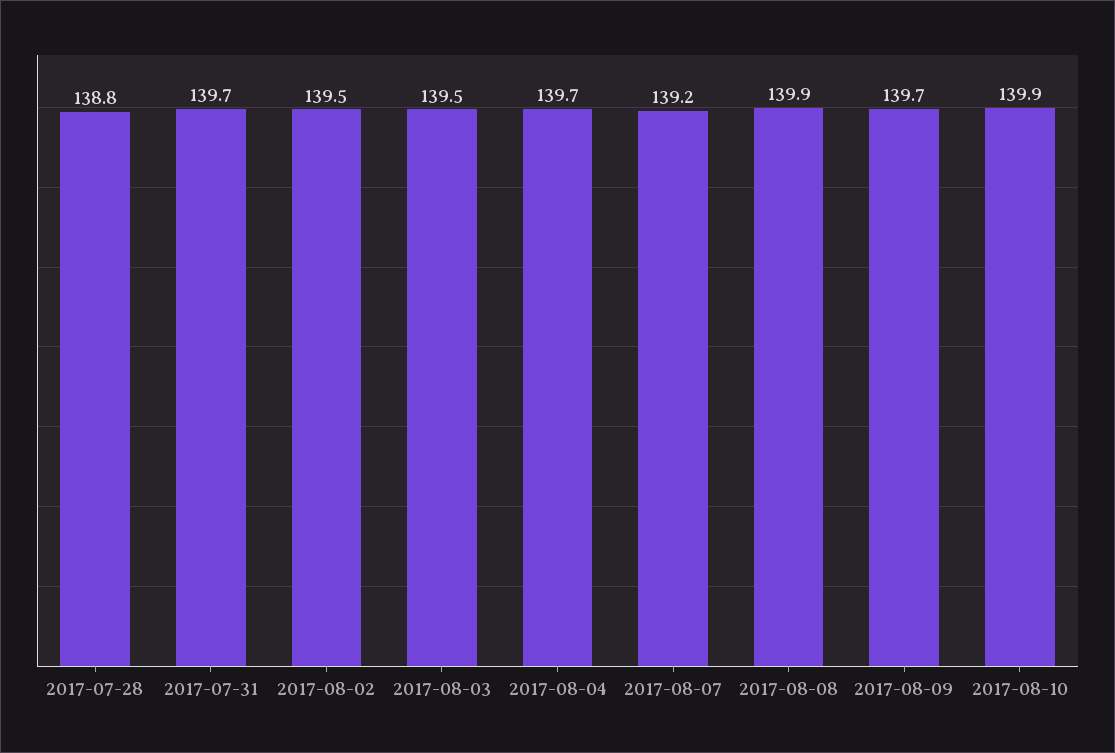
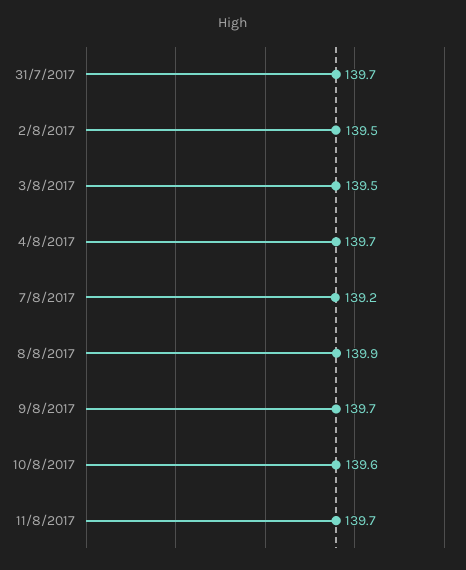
2017-07-28: 138.8 -> none
2017-08-10: 139.9 -> 139.6
11/8/2017: none -> 139.7

